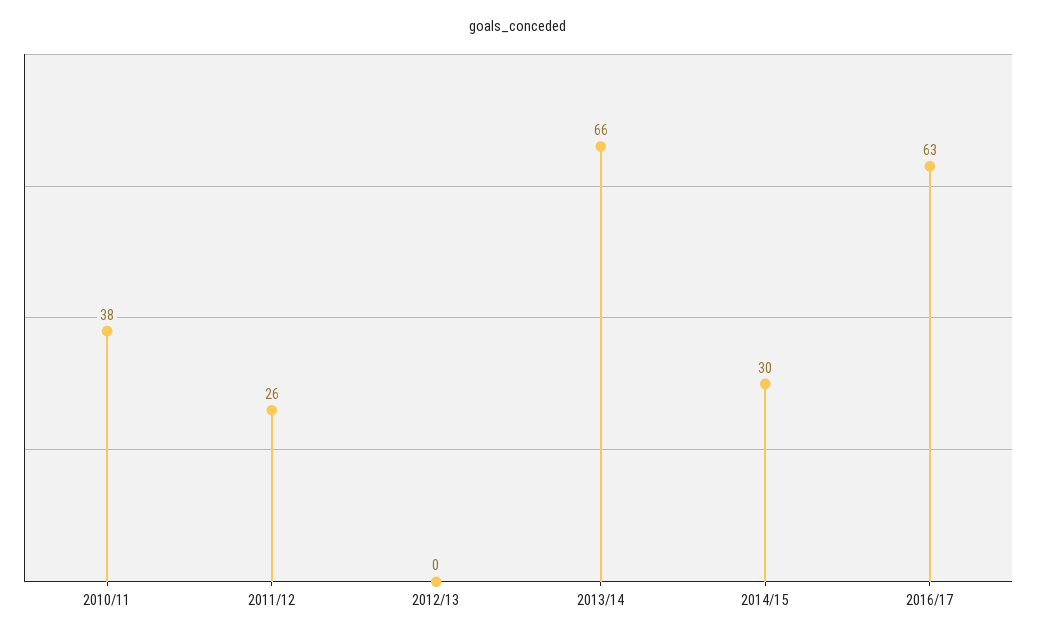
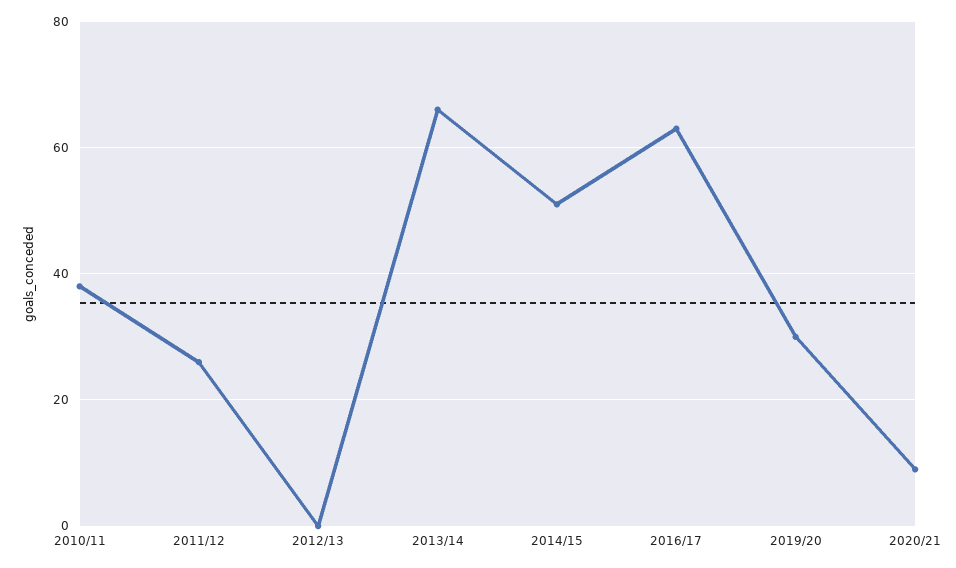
2014/15: 30 -> 50
2019/20: none -> 30
2020/21: none -> 10

